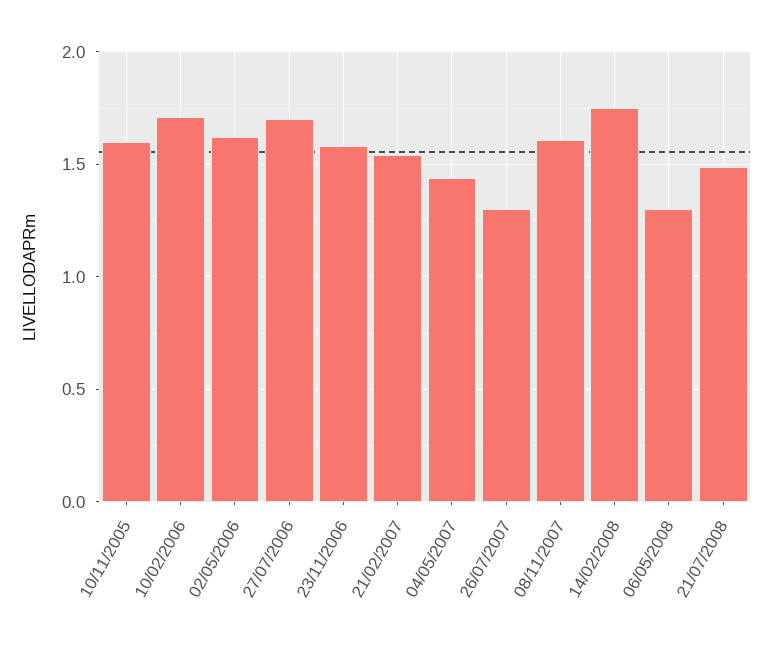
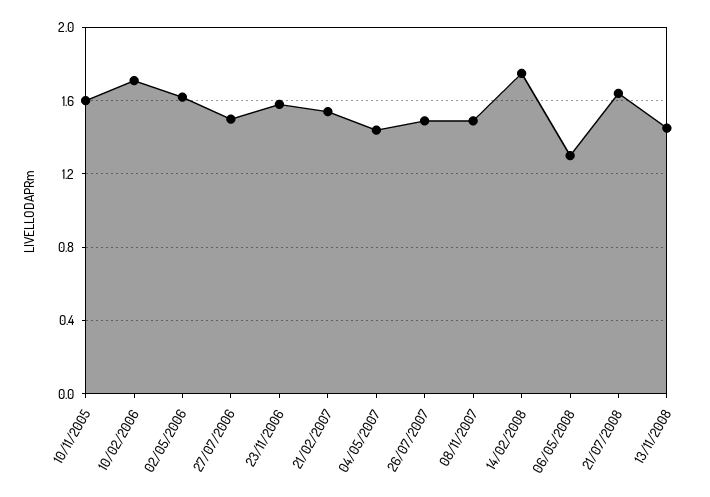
27/07/2006: 1.7 -> 1.5
26/07/2007: 1.3 -> 1.5
08/11/2007: 1.6 -> 1.5
21/07/2008: 1.5 -> 1.65
13/11/2008: none -> 1.45

